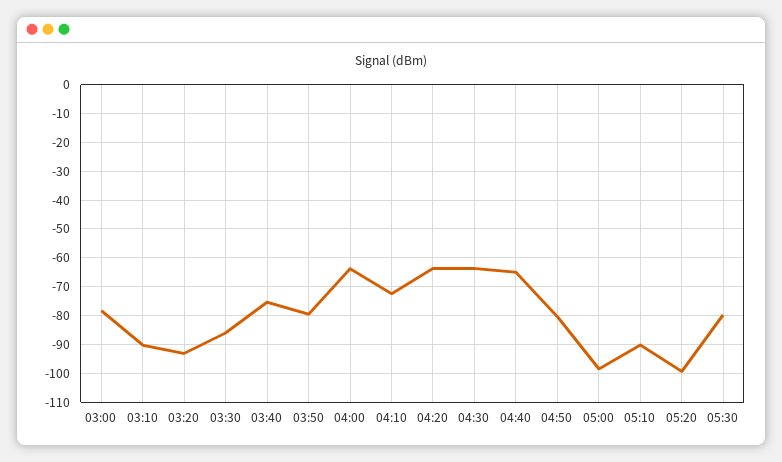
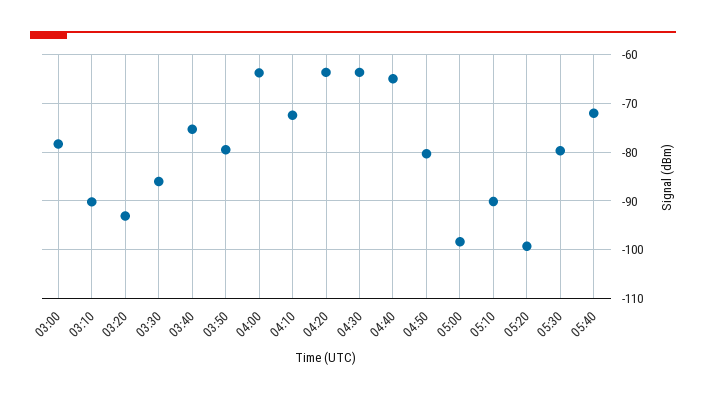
05:40: none -> -72

